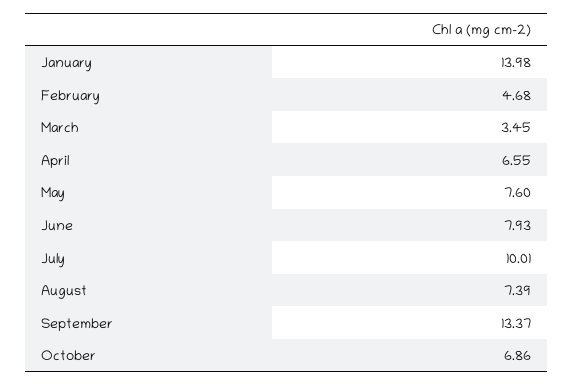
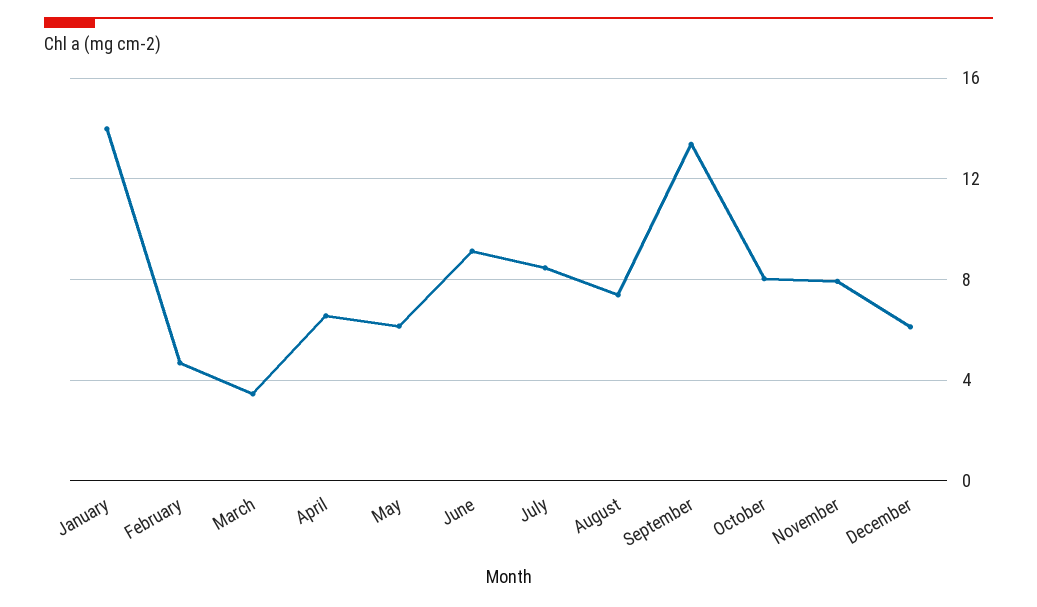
May: 7.6 -> 6
June: 7.93 -> 9
July: 10.01 -> 8.5
October: 6.86 -> 8
November: none -> 8
December: none -> 6

